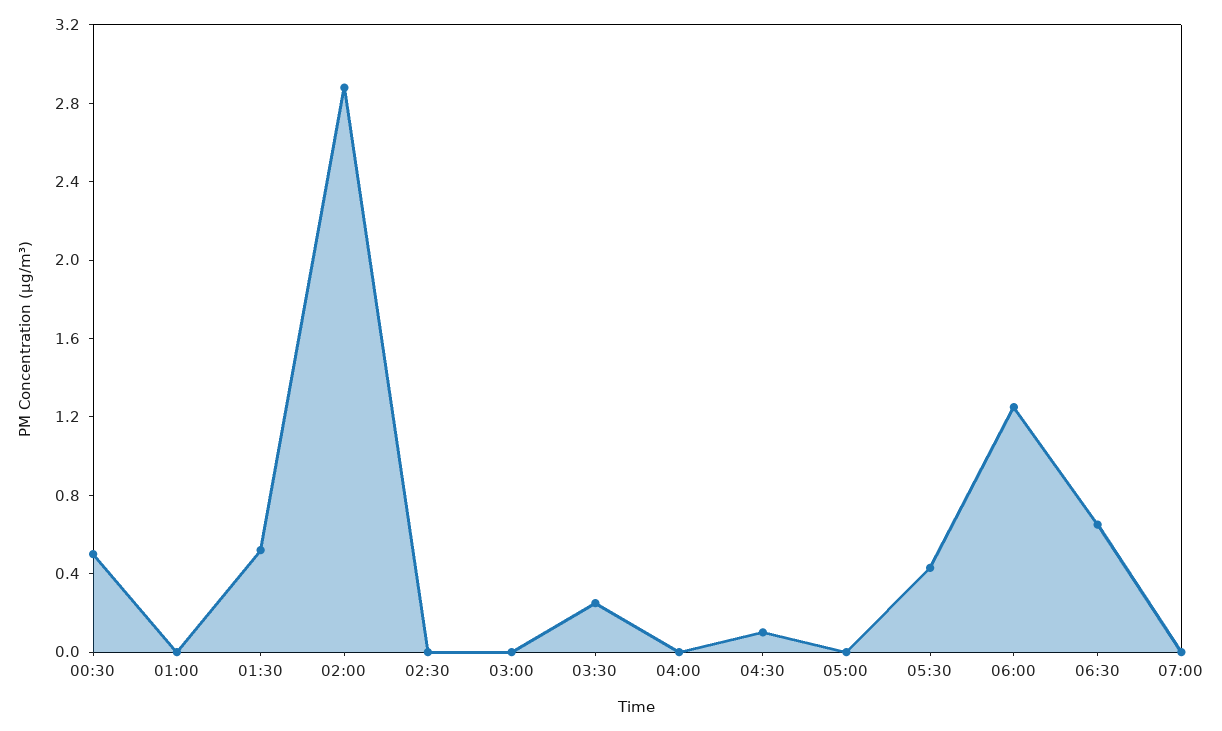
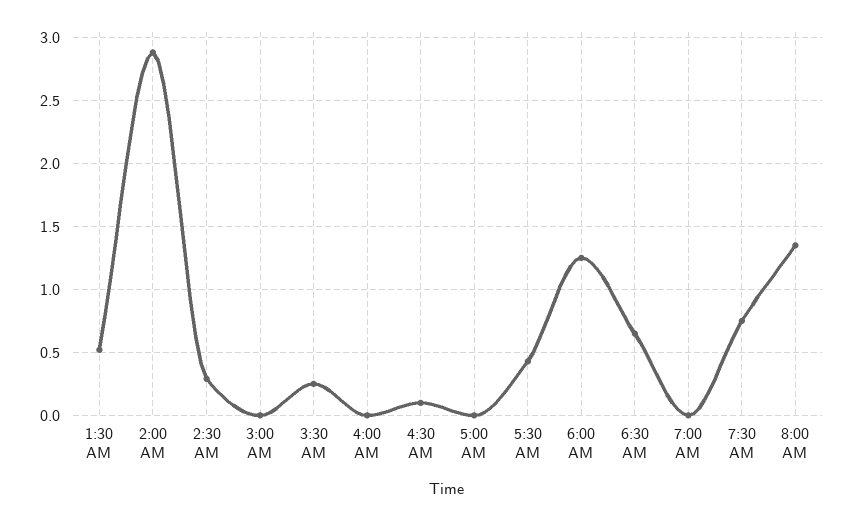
00:30: 0.5 -> none
01:00: 0 -> none
02:30: 0 -> 0.3
7:30 AM: none -> 0.75
8:00 AM: none -> 1.35

